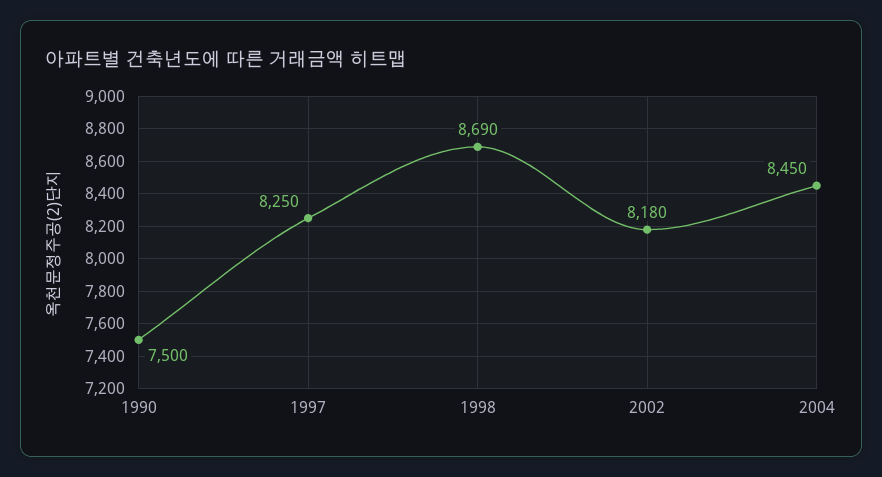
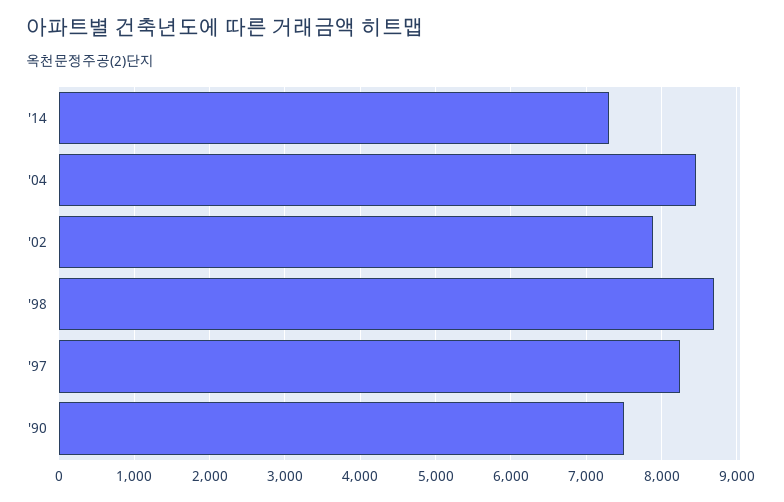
2002: 8180 -> 7900
'14: none -> 7300

